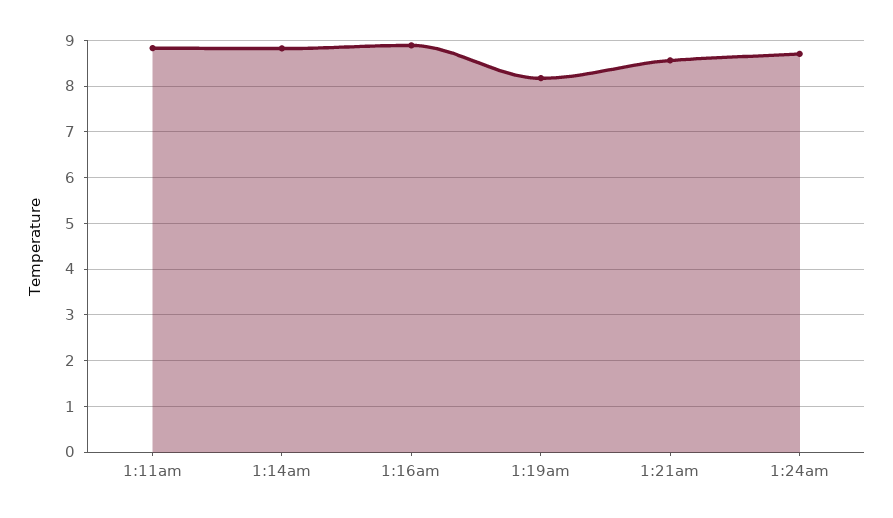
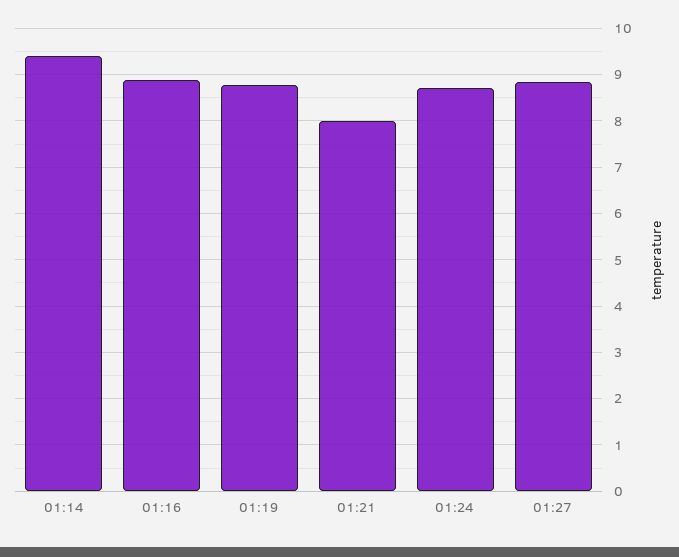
1:11am: 8.8 -> none
1:14am: 8.8 -> 9.4
1:19am: 8.2 -> 8.8
1:21am: 8.6 -> 8
01:27: none -> 8.8

